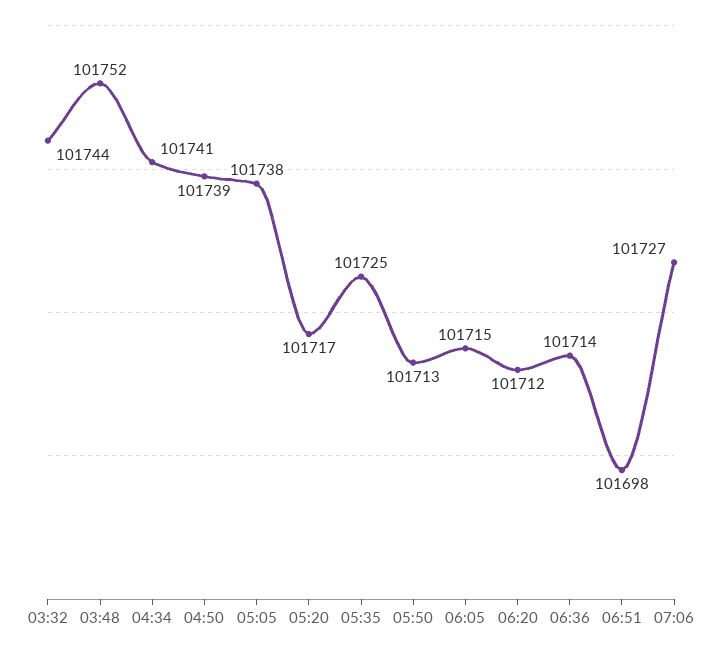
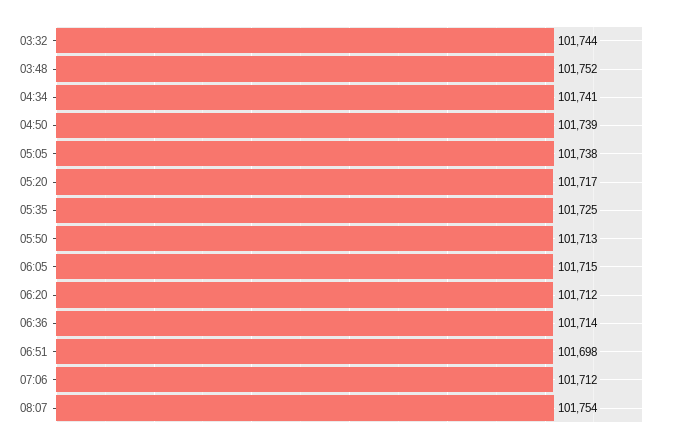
07:06: 101727 -> 101712
08:07: none -> 101754

